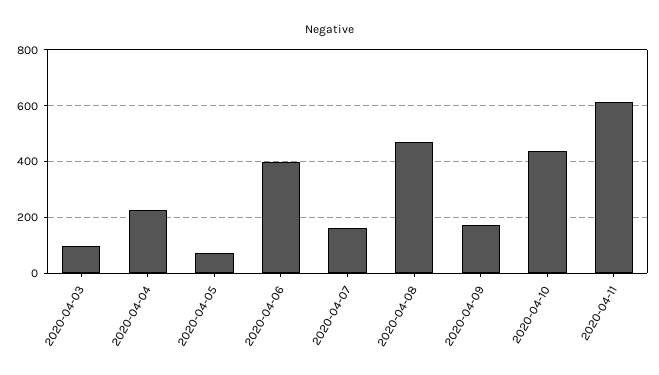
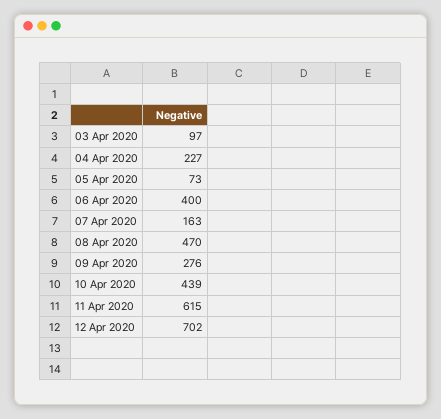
2020-04-09: 175 -> 276
12 Apr 2020: none -> 702

